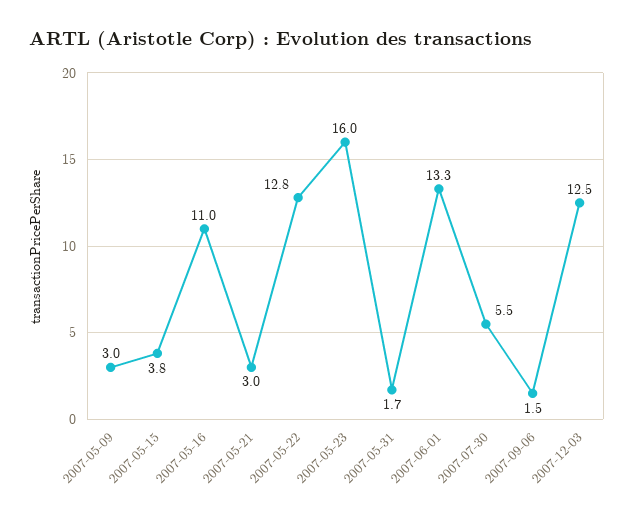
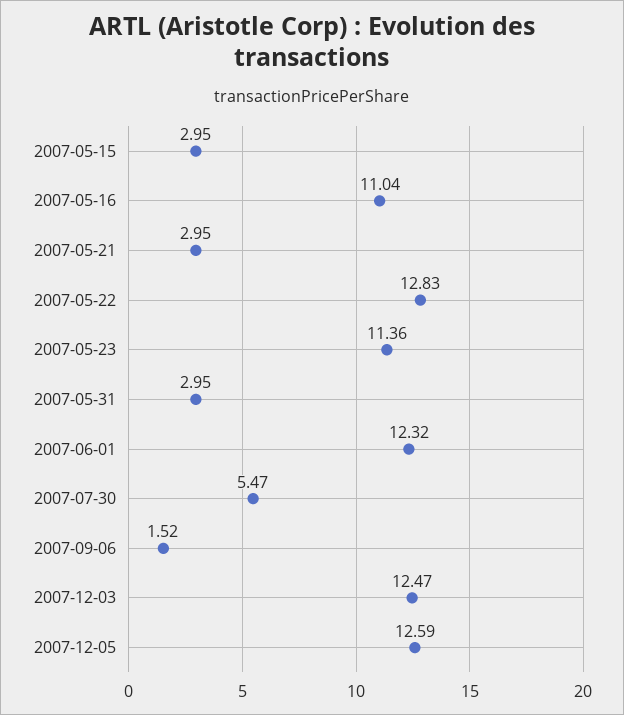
2007-05-09: 3 -> none
2007-05-15: 3.8 -> 2.95
2007-05-23: 16 -> 11.36
2007-05-31: 1.7 -> 2.95
2007-06-01: 13.3 -> 12.32
2007-12-05: none -> 12.59

